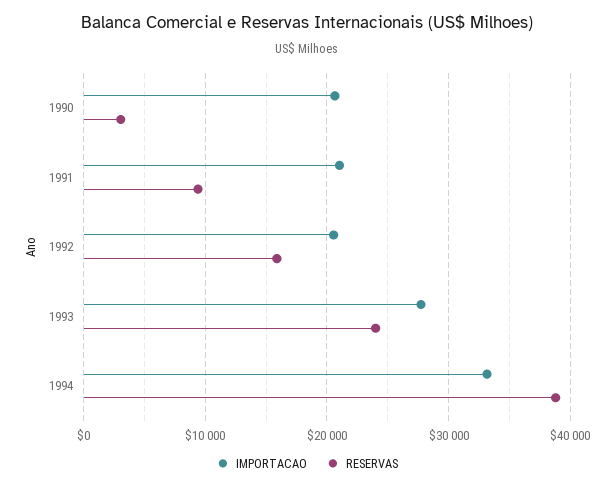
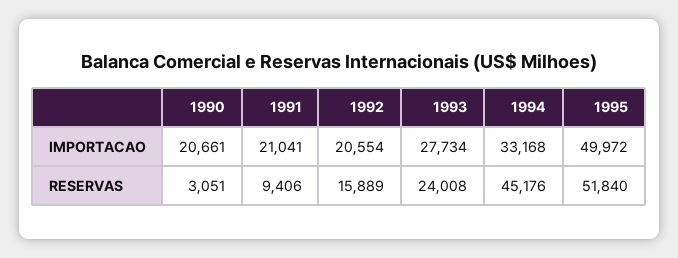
RESERVAS, 1994: 39000 -> 45176
IMPORTACAO, 1995: none -> 49972
RESERVAS, 1995: none -> 51840

